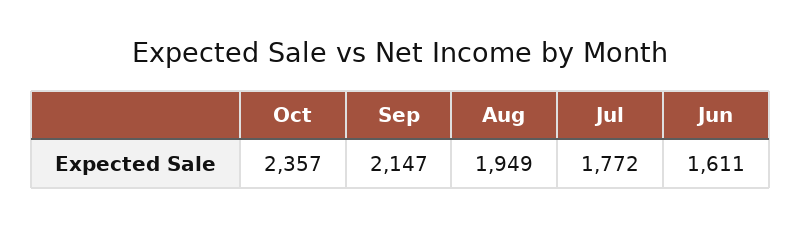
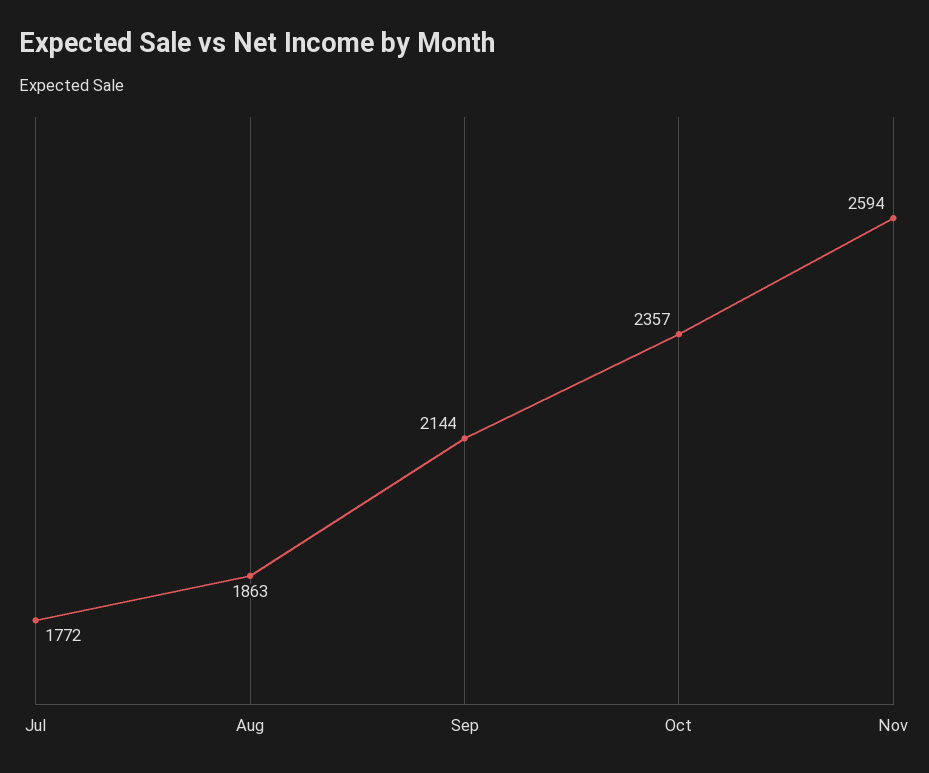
Sep: 2147 -> 2144
Aug: 1949 -> 1863
Jun: 1611 -> none
Nov: none -> 2594

